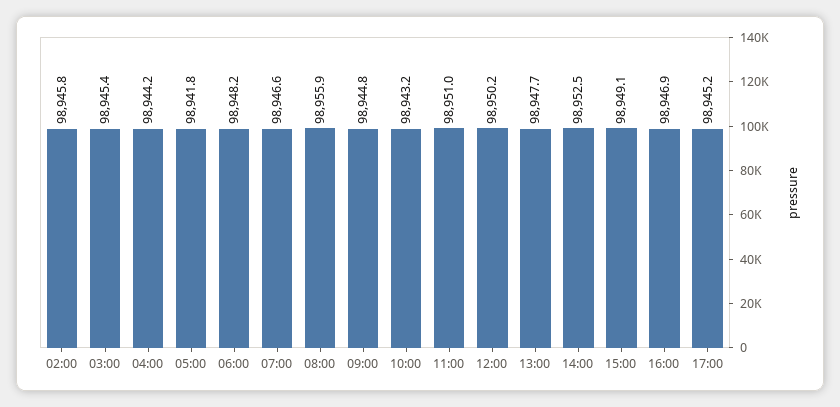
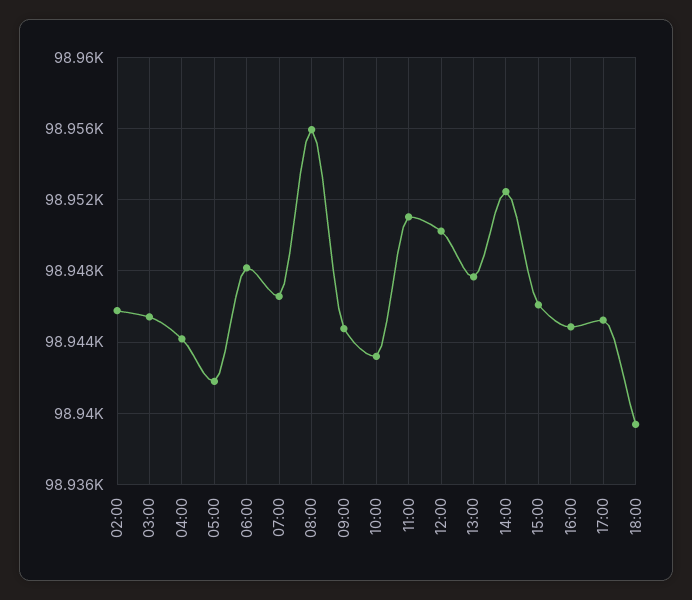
15:00: 98949.1 -> 98946
16:00: 98946.9 -> 98945
18:00: none -> 98939.5

